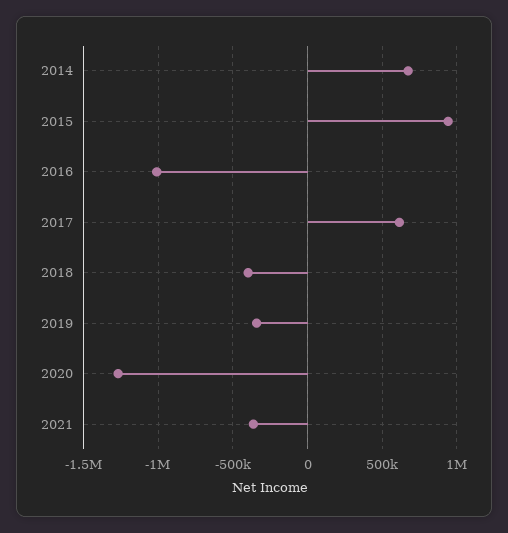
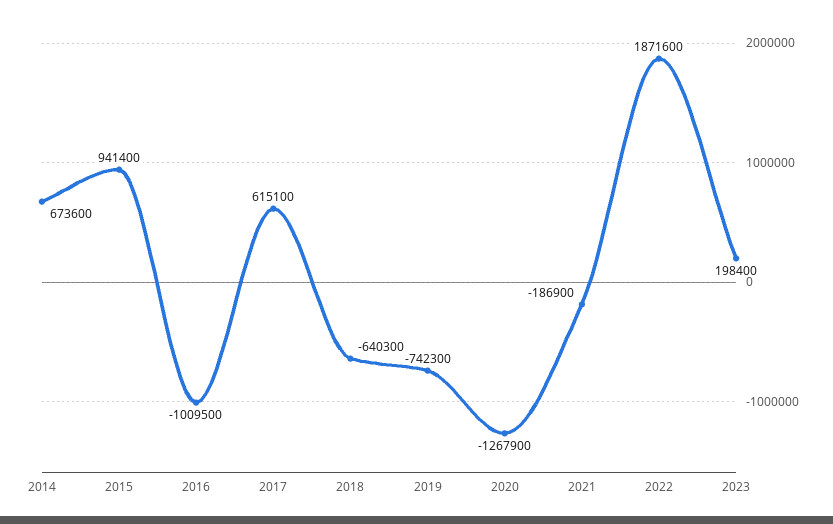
2018: -400000 -> -640300
2019: -350000 -> -742300
2021: -350000 -> -186900
2022: none -> 1871600
2023: none -> 198400

